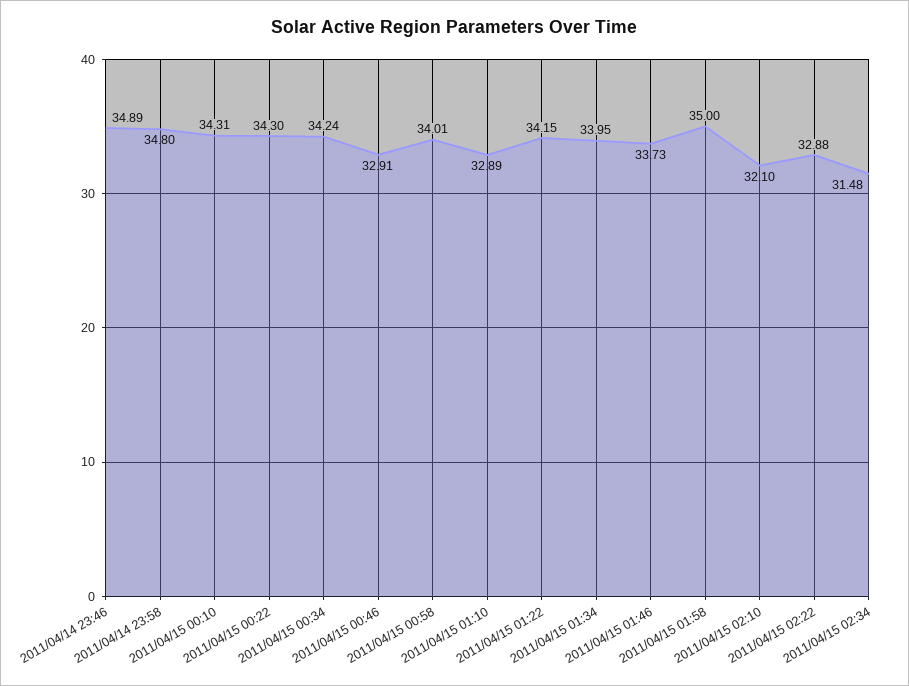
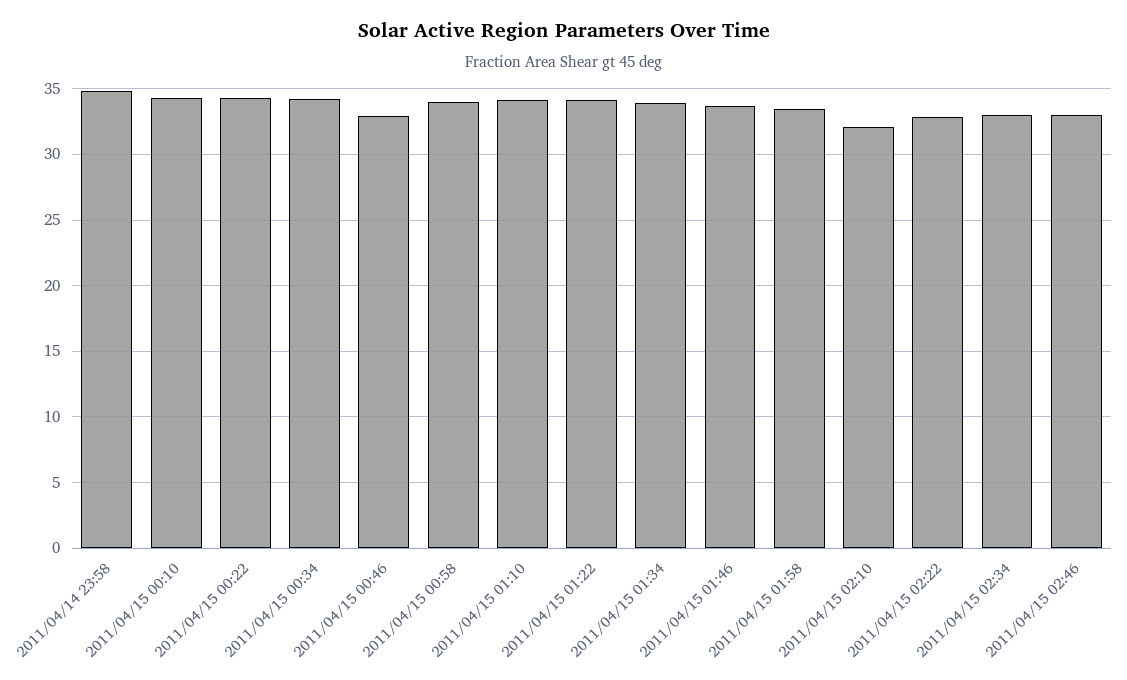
2011/04/14 23:46: 34.89 -> none
2011/04/15 01:10: 32.89 -> 34
2011/04/15 01:58: 35 -> 33.5
2011/04/15 02:34: 31.48 -> 33
2011/04/15 02:46: none -> 33

